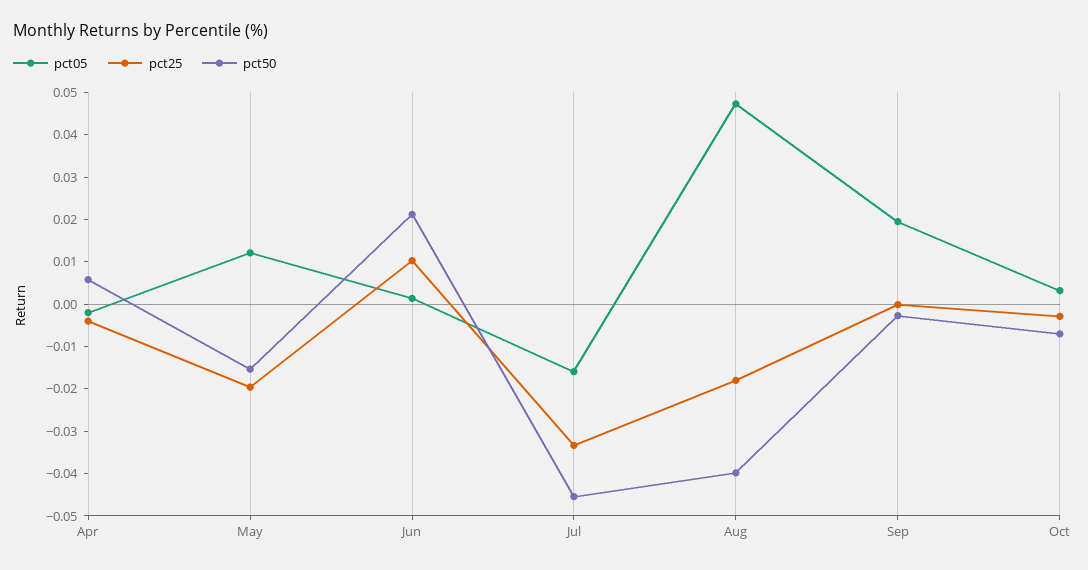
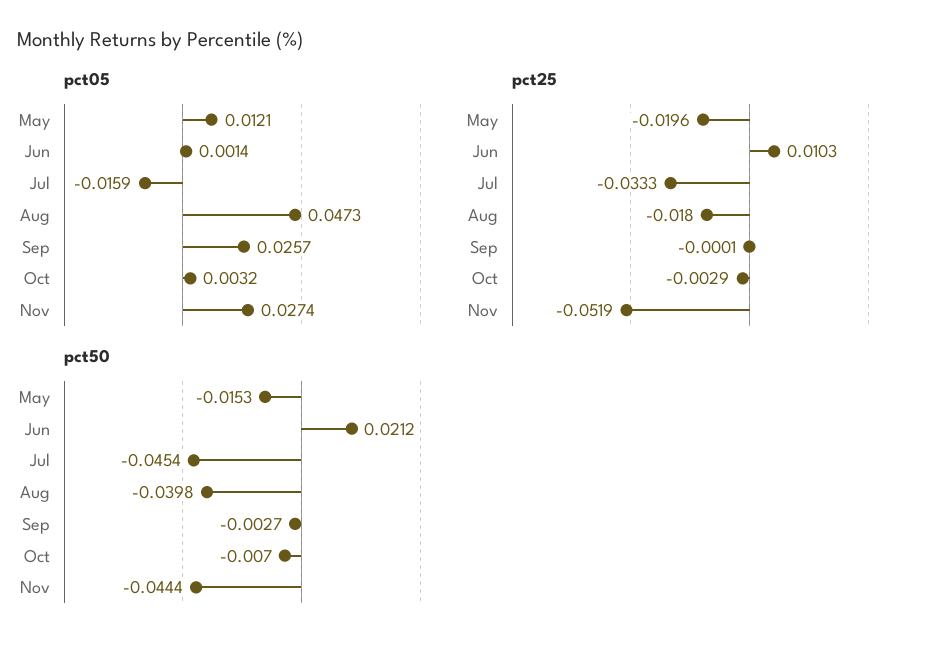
pct05, Apr: -0.002 -> none
pct25, Apr: -0.004 -> none
pct50, Apr: 0.006 -> none
pct05, Sep: 0.02 -> 0.0257
pct05, Nov: none -> 0.0274
pct25, Nov: none -> -0.0519
pct50, Nov: none -> -0.0444

